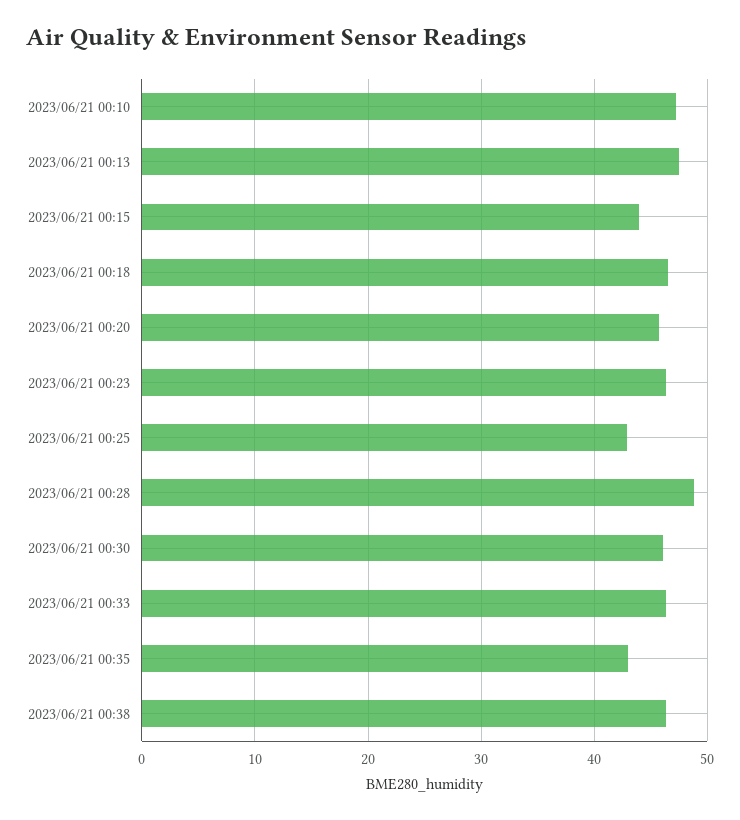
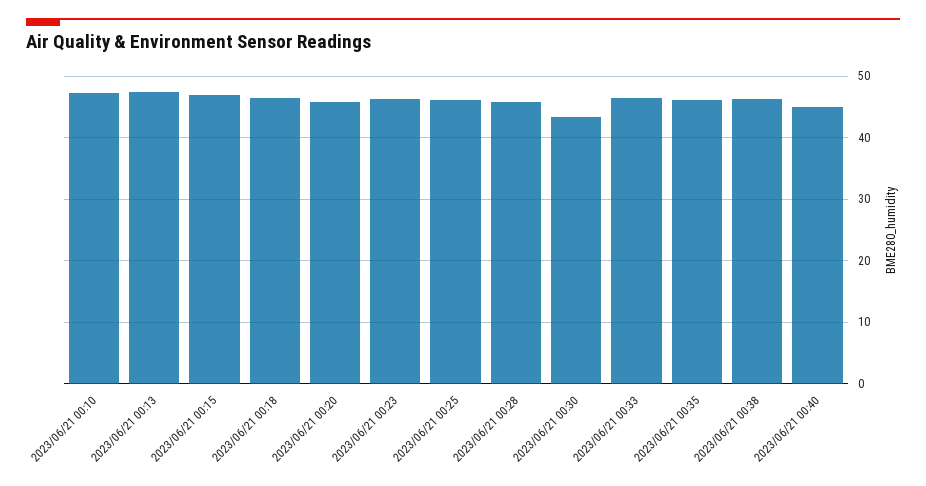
2023/06/21 00:15: 44 -> 47
2023/06/21 00:25: 43 -> 46
2023/06/21 00:28: 49 -> 46
2023/06/21 00:30: 46 -> 43
2023/06/21 00:35: 43 -> 46
2023/06/21 00:40: none -> 45

